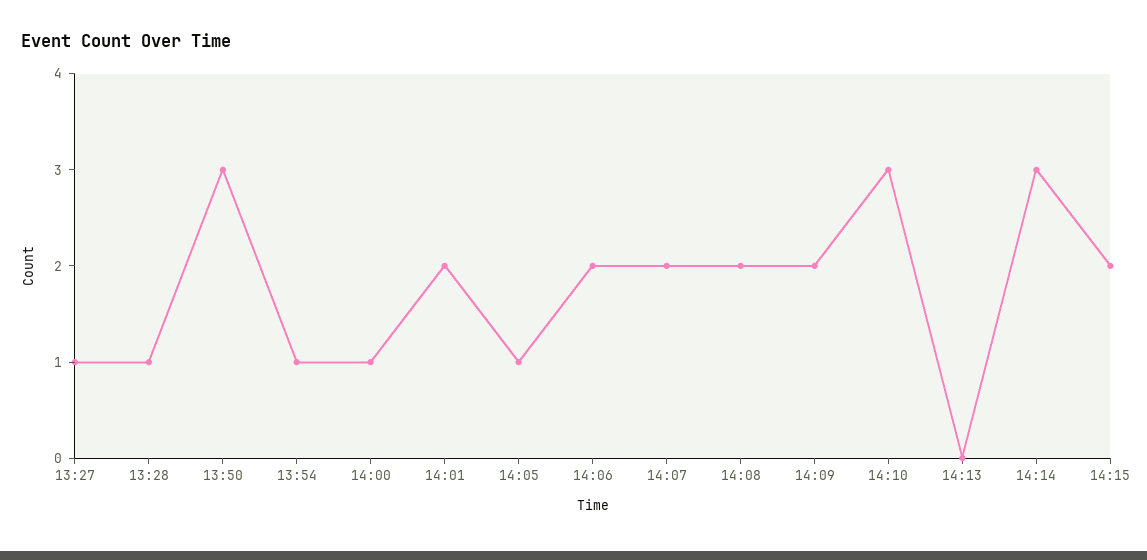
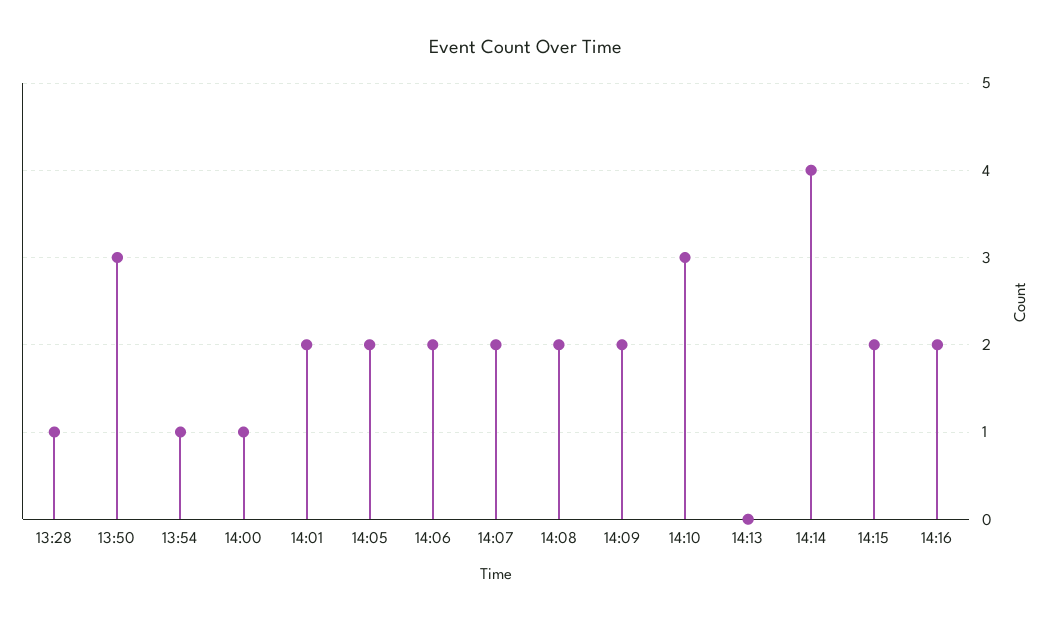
13:27: 1 -> none
14:05: 1 -> 2
14:14: 3 -> 4
14:16: none -> 2

